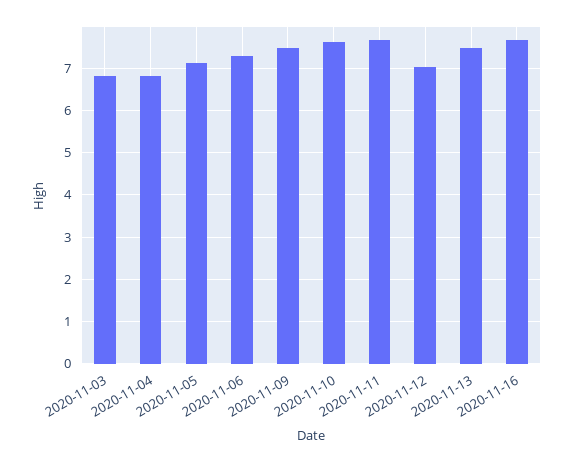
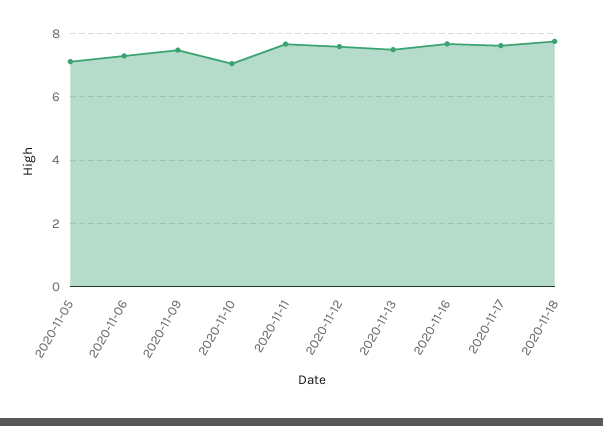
2020-11-03: 6.8 -> none
2020-11-04: 6.8 -> none
2020-11-10: 7.6 -> 7
2020-11-12: 7 -> 7.6
2020-11-17: none -> 7.6
2020-11-18: none -> 7.8

